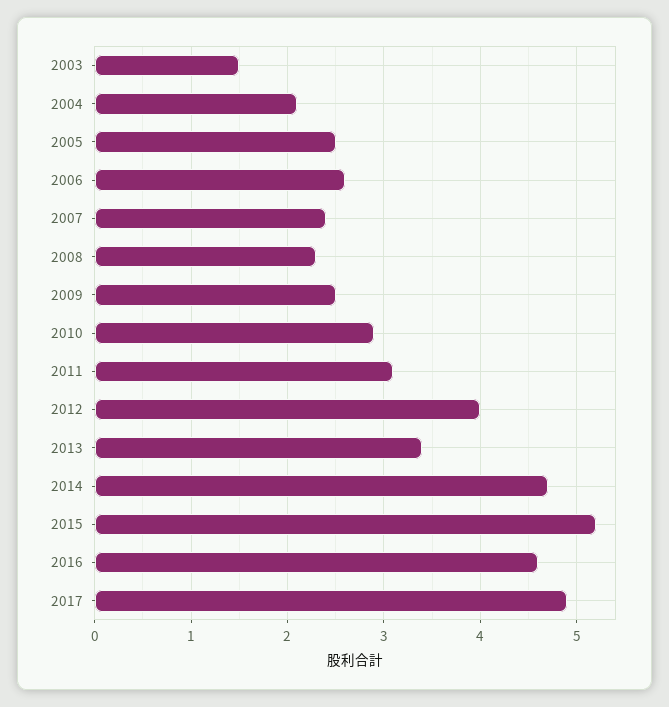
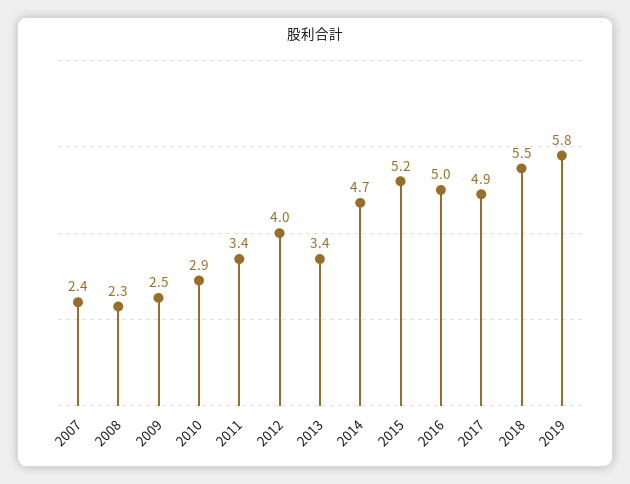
2003: 1.5 -> none
2004: 2.1 -> none
2005: 2.5 -> none
2006: 2.6 -> none
2011: 3.1 -> 3.4
2016: 4.6 -> 5
2018: none -> 5.5
2019: none -> 5.8

